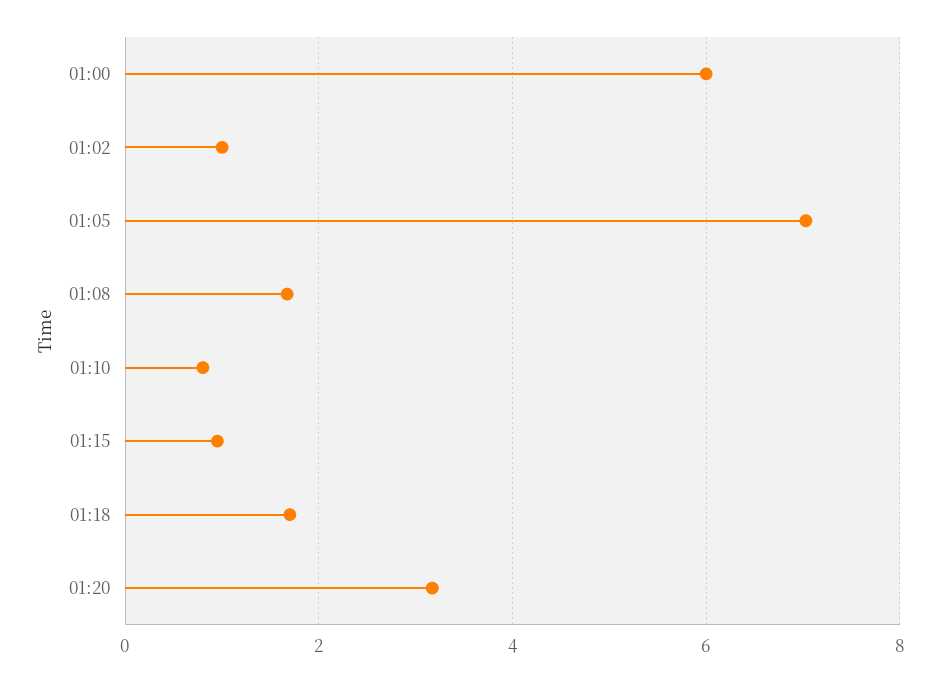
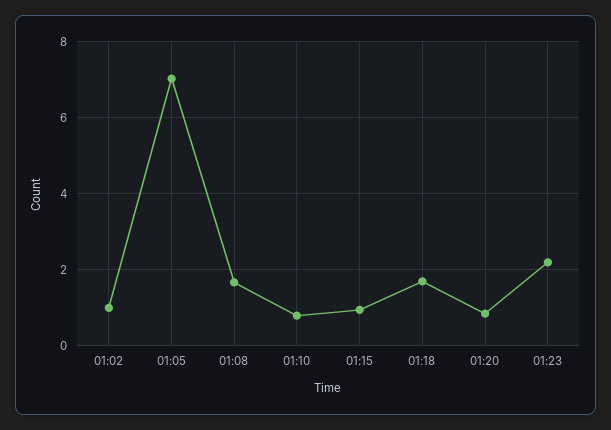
01:00: 6 -> none
01:20: 3.2 -> 0.8
01:23: none -> 2.2

